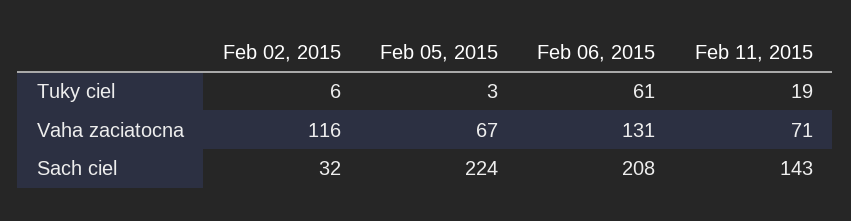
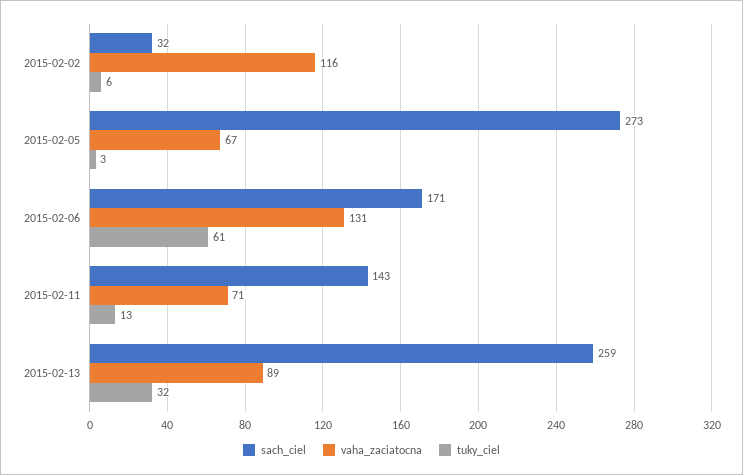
Tuky ciel, Feb 11, 2015: 19 -> 13
Sach ciel, Feb 05, 2015: 224 -> 273
Sach ciel, Feb 06, 2015: 208 -> 171
Sach ciel, 2015-02-13: none -> 259
Vaha zaciatocna, 2015-02-13: none -> 89
Tuky ciel, 2015-02-13: none -> 32

